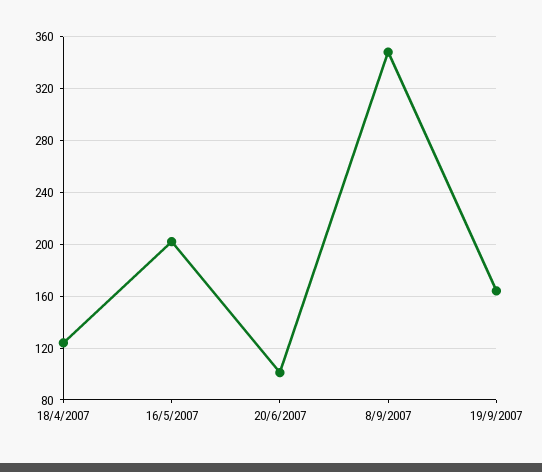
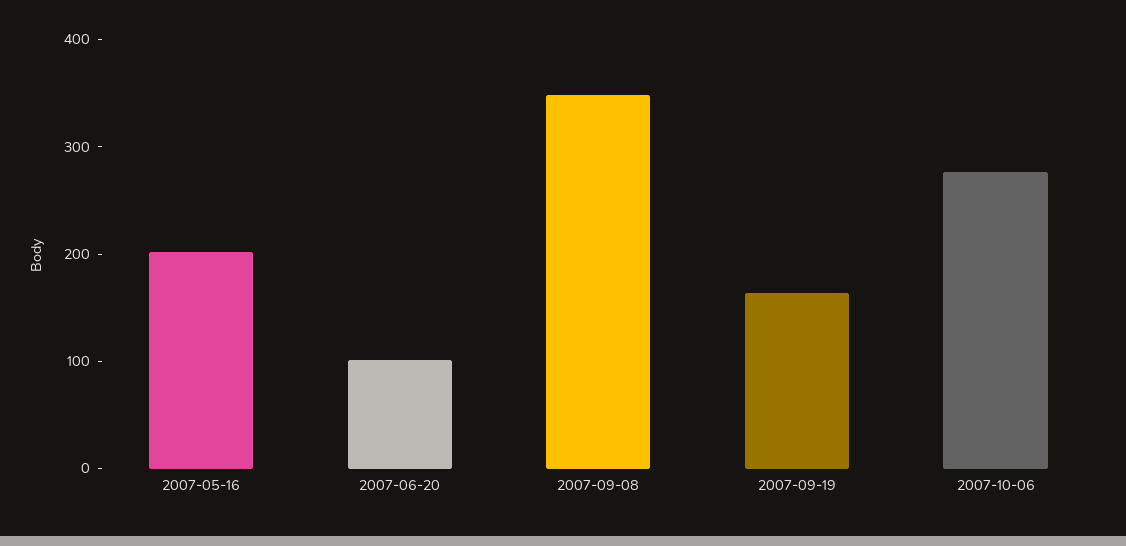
18/4/2007: 125 -> none
2007-10-06: none -> 280

